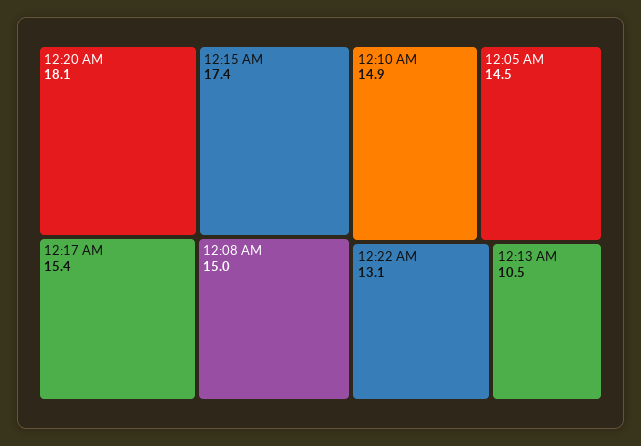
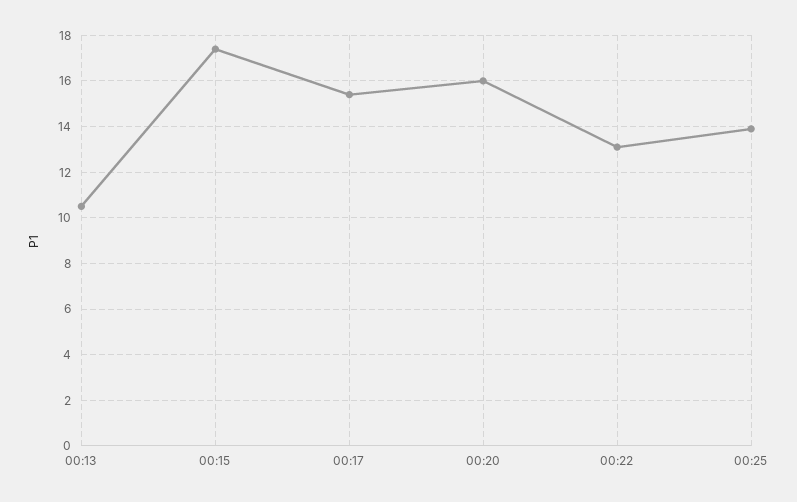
12:20 AM: 18.1 -> 16
12:08 AM: 15 -> none
12:10 AM: 14.9 -> none
12:05 AM: 14.5 -> none
00:25: none -> 14

